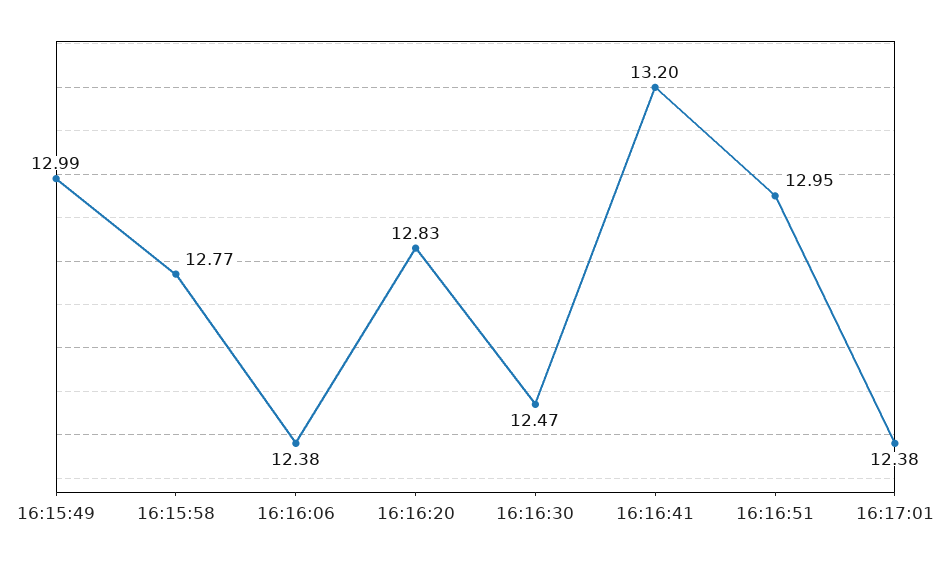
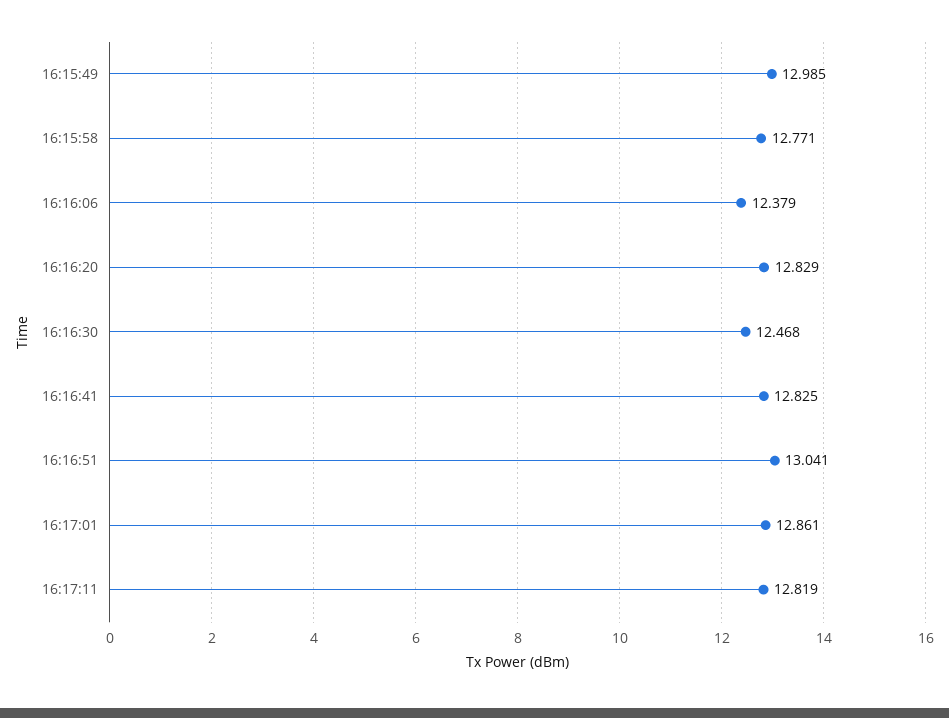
16:16:41: 13.2 -> 12.825
16:16:51: 12.95 -> 13.041
16:17:01: 12.38 -> 12.861
16:17:11: none -> 12.819

